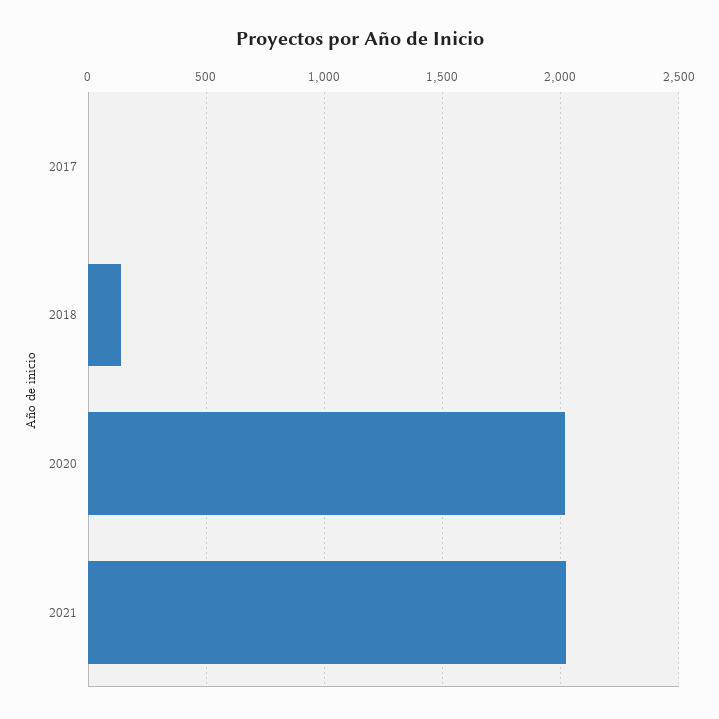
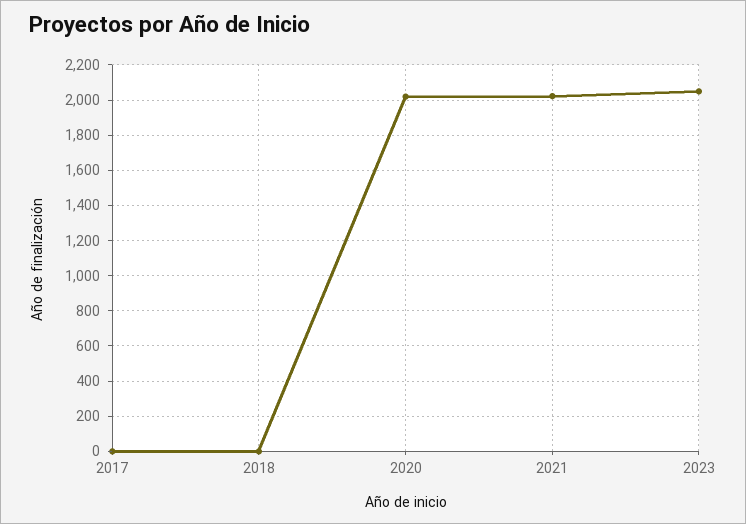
2018: 150 -> 0
2023: none -> 2050

